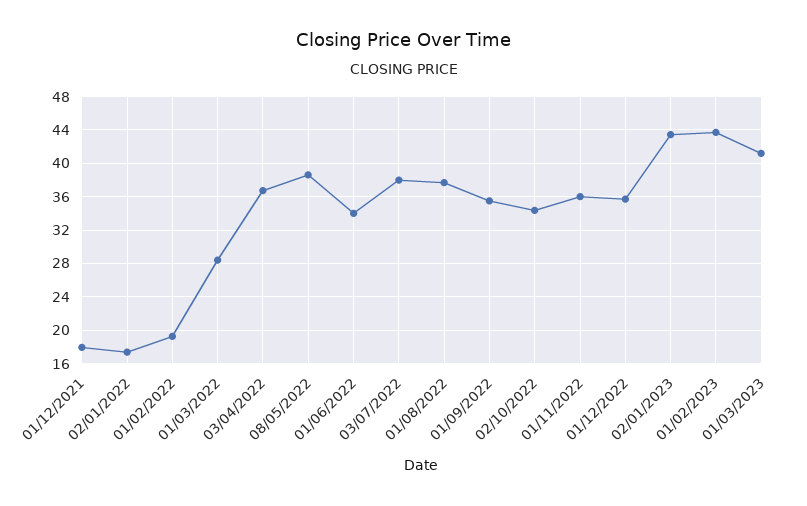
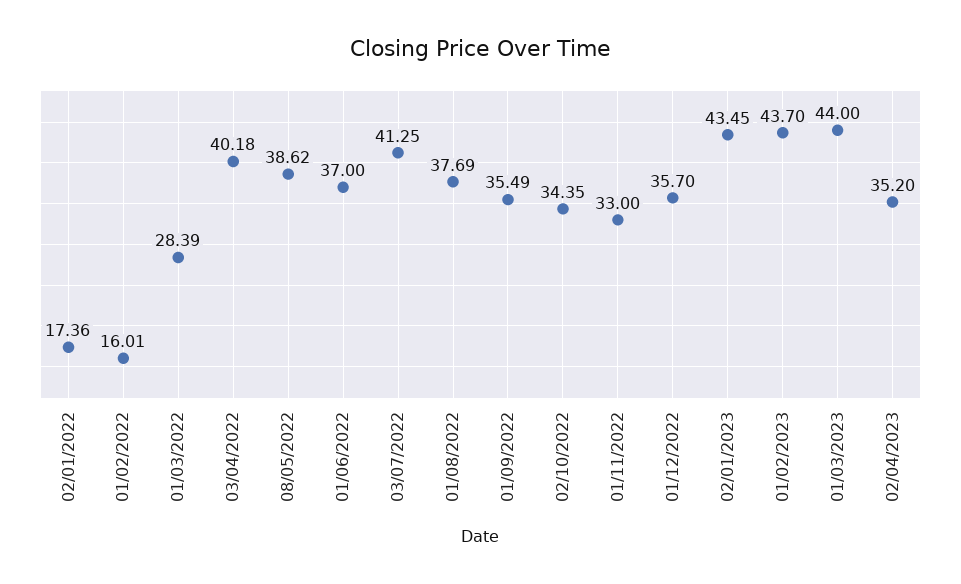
01/12/2021: 18 -> none
01/02/2022: 19 -> 16.01
03/04/2022: 37 -> 40.18
01/06/2022: 34 -> 37
03/07/2022: 38 -> 41.25
01/11/2022: 36 -> 33
01/03/2023: 41 -> 44
02/04/2023: none -> 35.2

